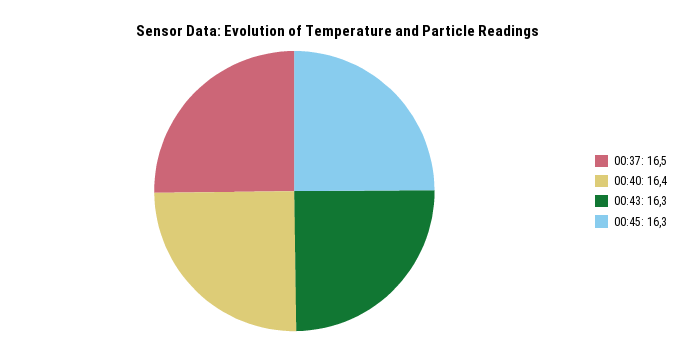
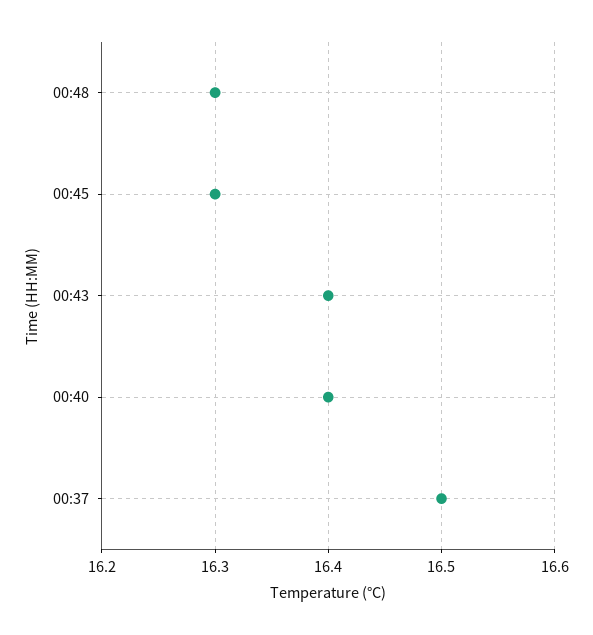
00:43: 16.3 -> 16.4
00:48: none -> 16.3

